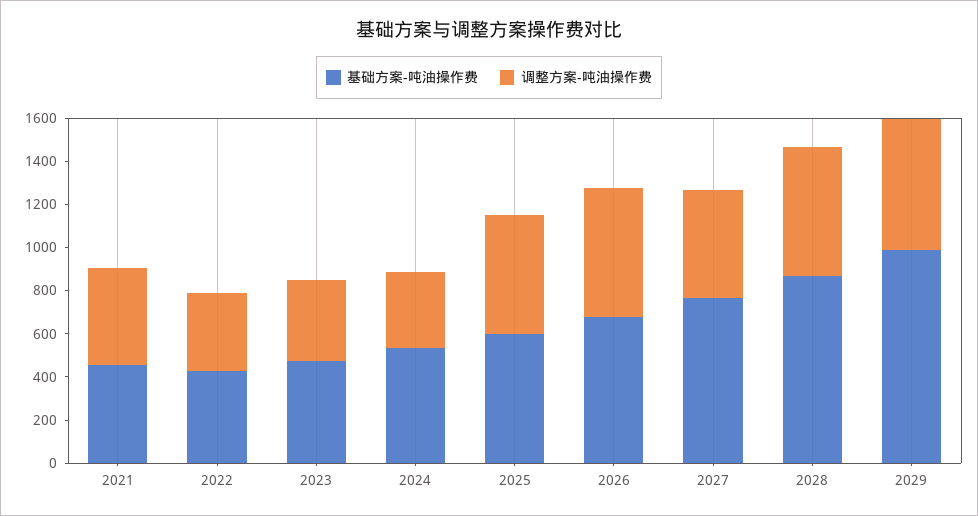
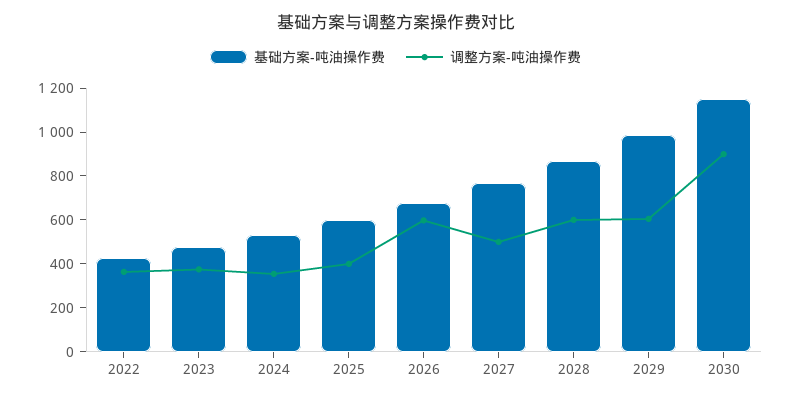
基础方案-吨油操作费, 2021: 450 -> none
调整方案-吨油操作费, 2021: 450 -> none
调整方案-吨油操作费, 2025: 550 -> 400
基础方案-吨油操作费, 2030: none -> 1150
调整方案-吨油操作费, 2030: none -> 900

